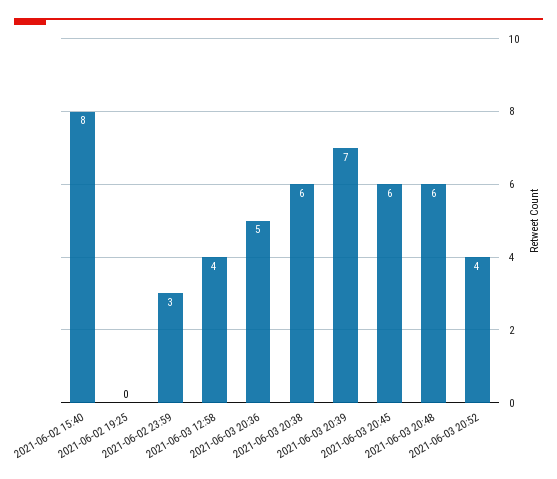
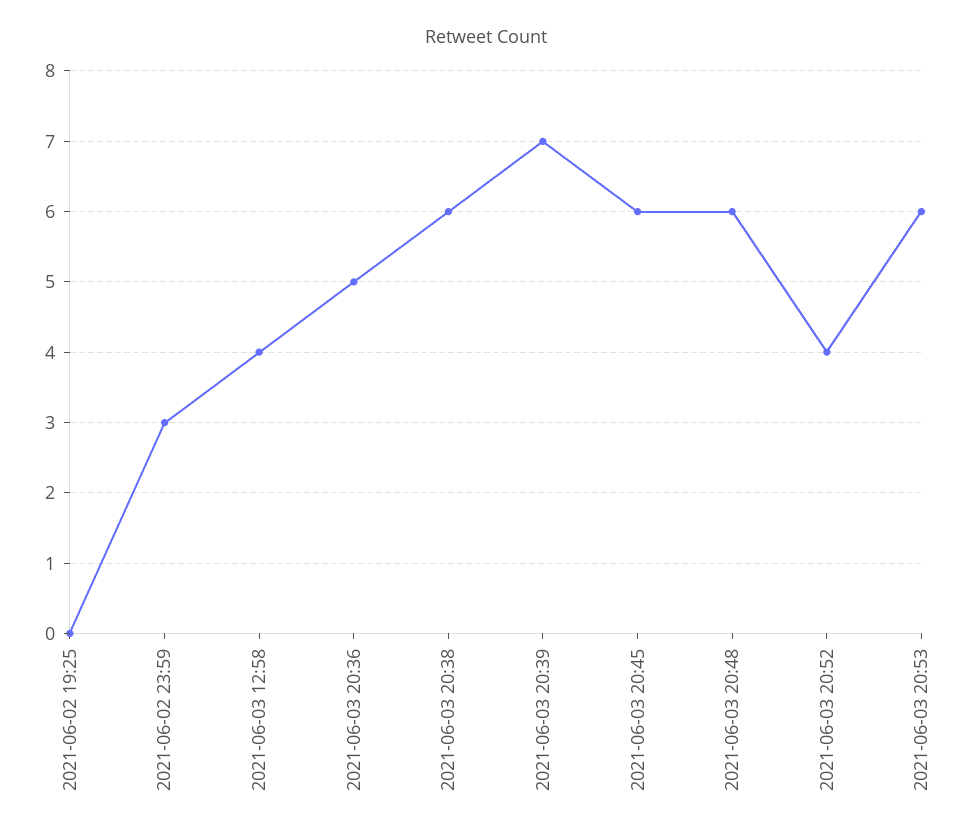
2021-06-02 15:40: 8 -> none
2021-06-03 20:53: none -> 6

